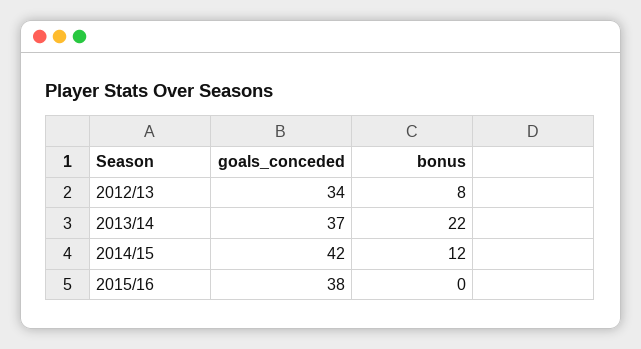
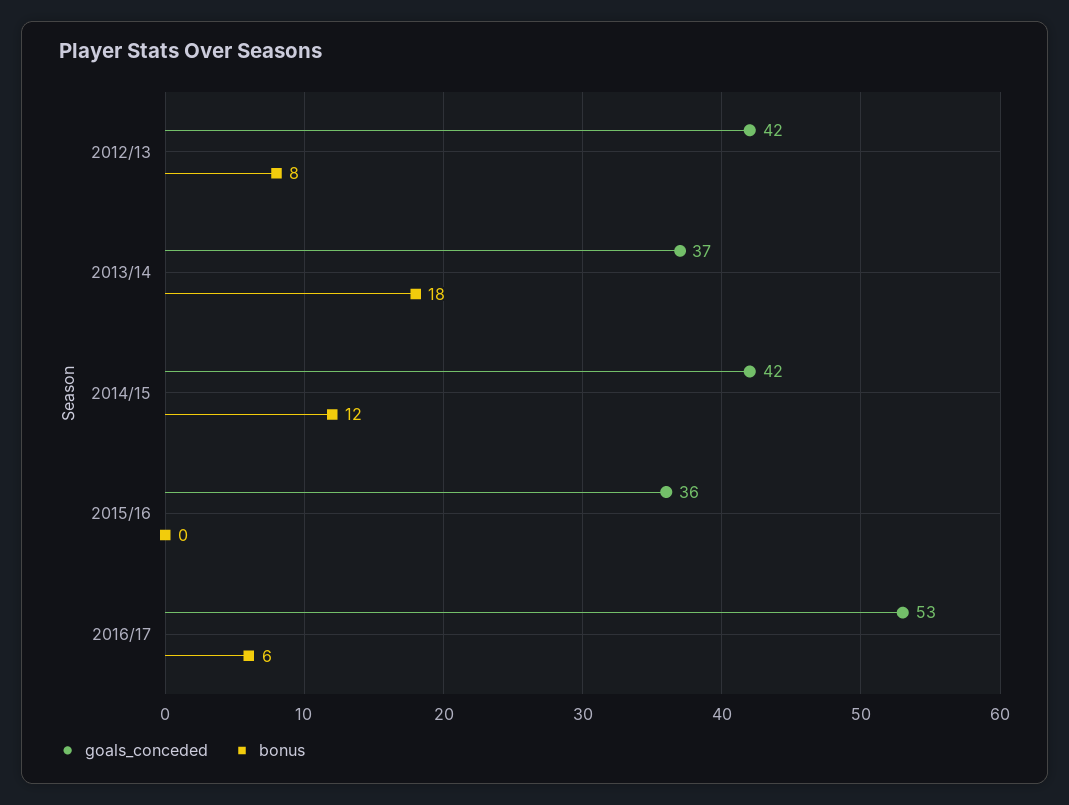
goals_conceded, 2012/13: 34 -> 42
bonus, 2013/14: 22 -> 18
goals_conceded, 2015/16: 38 -> 36
goals_conceded, 2016/17: none -> 53
bonus, 2016/17: none -> 6

